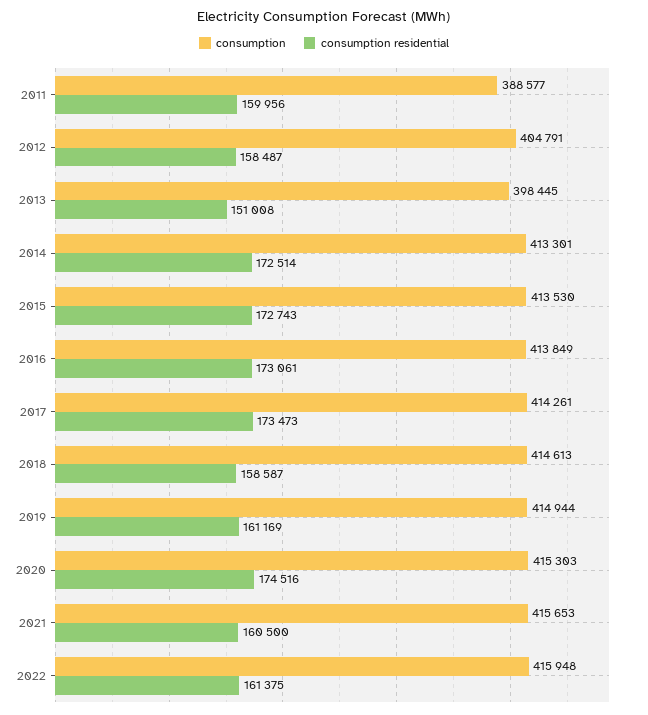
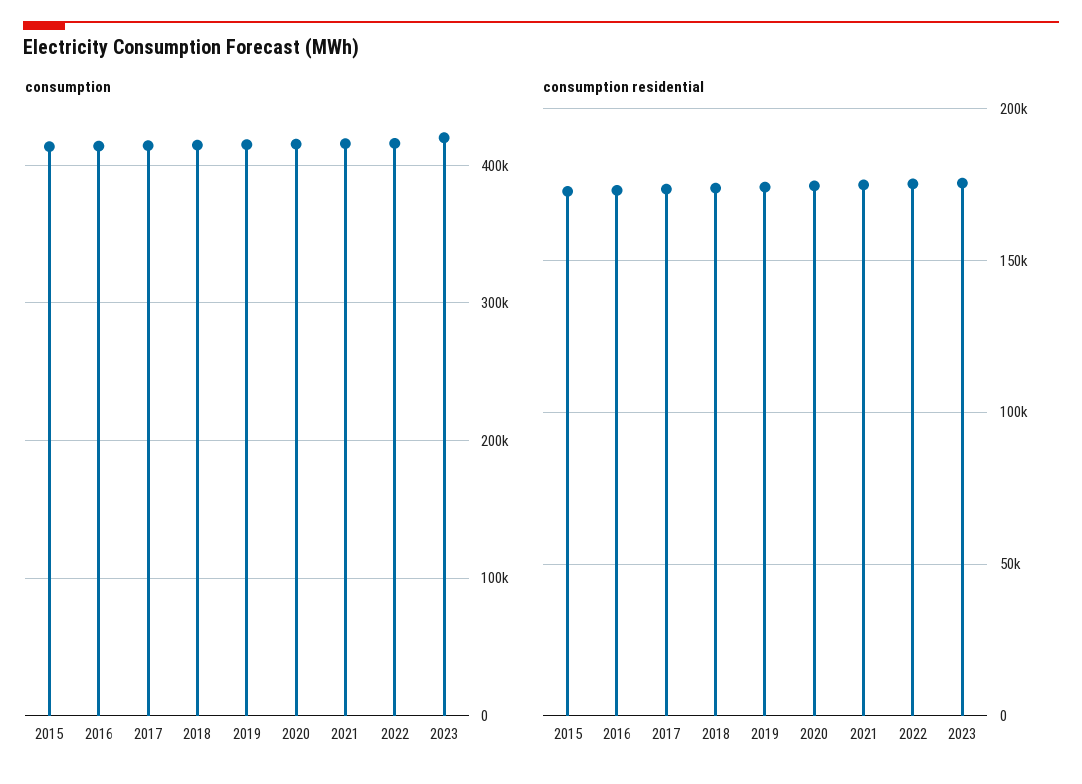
consumption, 2011: 388577 -> none
consumption residential, 2011: 159956 -> none
consumption, 2012: 404791 -> none
consumption residential, 2012: 158487 -> none
consumption, 2013: 398445 -> none
consumption residential, 2013: 151008 -> none
consumption, 2014: 413301 -> none
consumption residential, 2014: 172514 -> none
consumption residential, 2018: 158587 -> 175000
consumption residential, 2019: 161169 -> 175000
consumption residential, 2021: 160500 -> 175000
consumption residential, 2022: 161375 -> 175000
consumption, 2023: none -> 420000
consumption residential, 2023: none -> 175000

